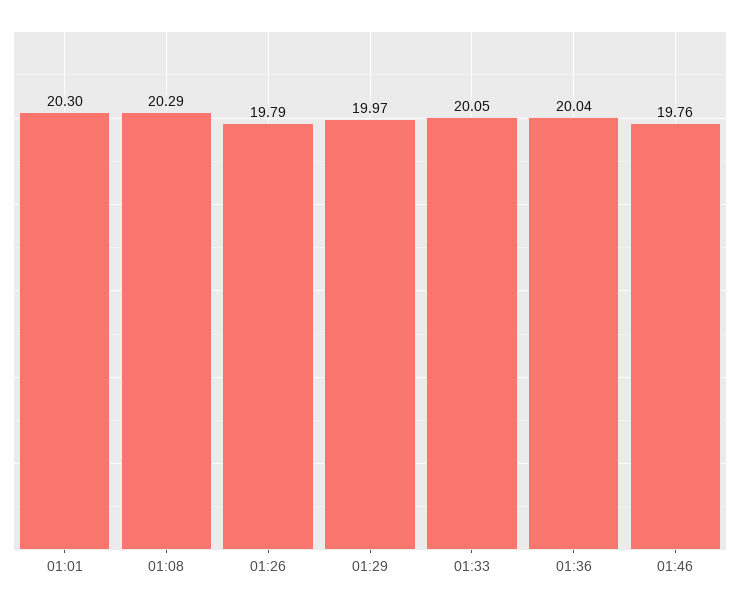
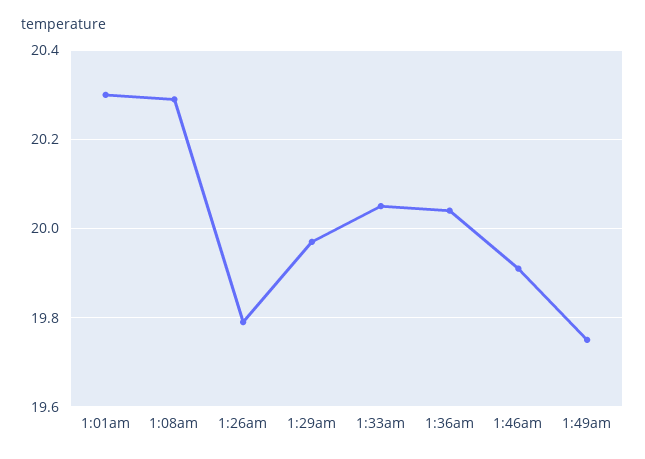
01:46: 19.76 -> 19.9
1:49am: none -> 19.75

